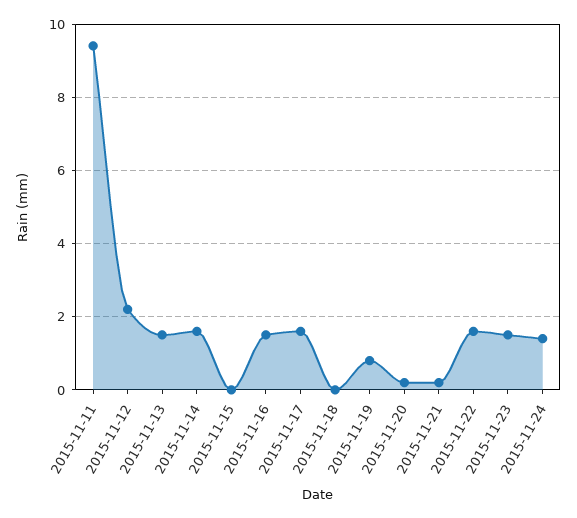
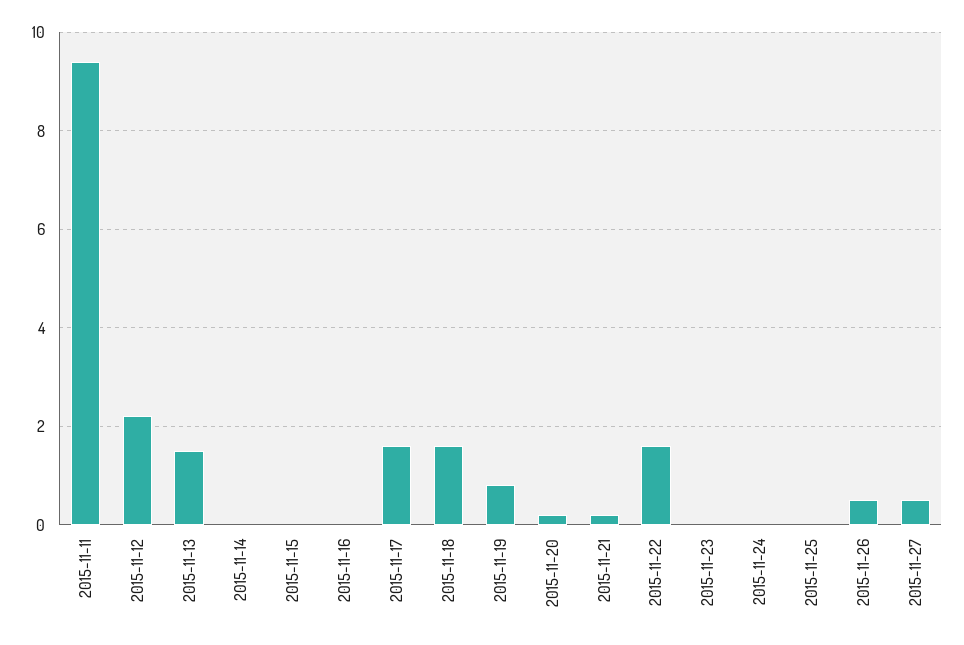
2015-11-14: 1.5 -> 0
2015-11-16: 1.5 -> 0
2015-11-18: 0 -> 1.5
2015-11-23: 1.5 -> 0
2015-11-24: 1.5 -> 0
2015-11-25: none -> 0
2015-11-26: none -> 0.5
2015-11-27: none -> 0.5

